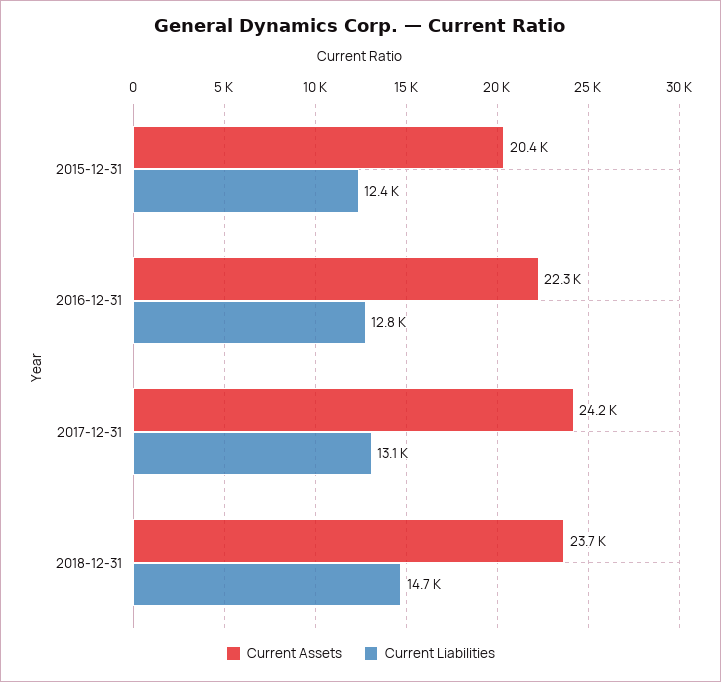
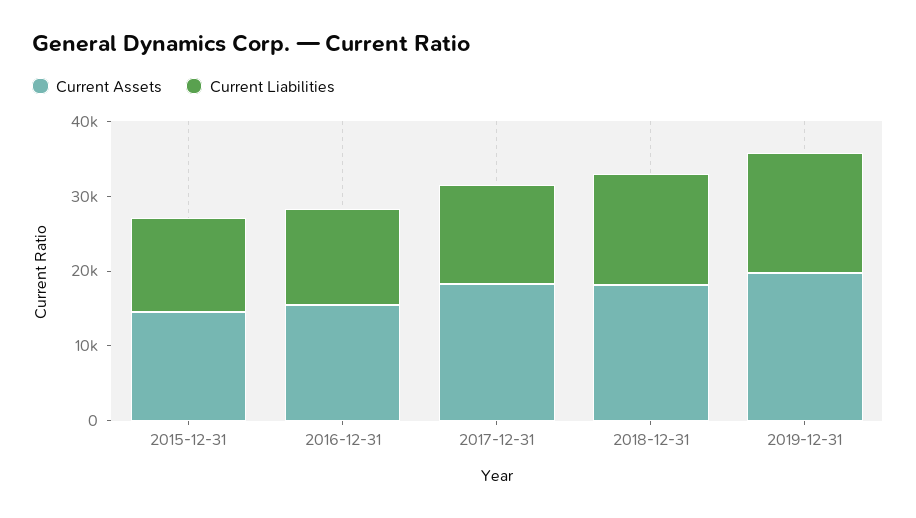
Current Assets, 2015-12-31: 20400 -> 14000
Current Assets, 2016-12-31: 22300 -> 16000
Current Assets, 2017-12-31: 24200 -> 18000
Current Assets, 2018-12-31: 23700 -> 18000
Current Assets, 2019-12-31: none -> 20000
Current Liabilities, 2019-12-31: none -> 16000

